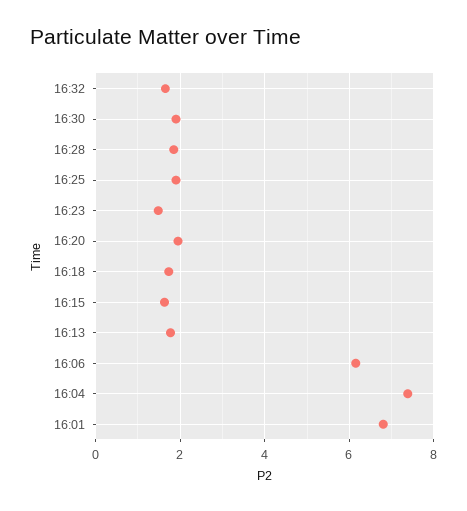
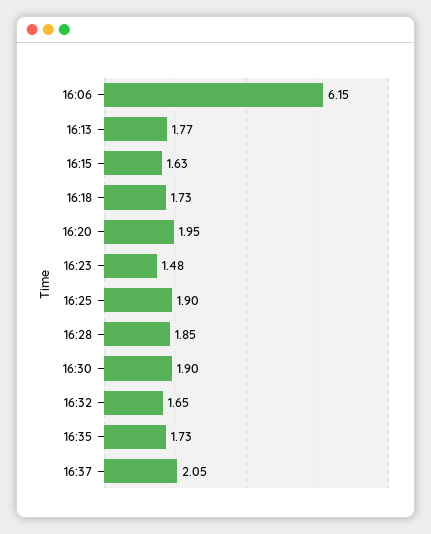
16:04: 7.4 -> none
16:01: 6.8 -> none
16:35: none -> 1.73
16:37: none -> 2.05

